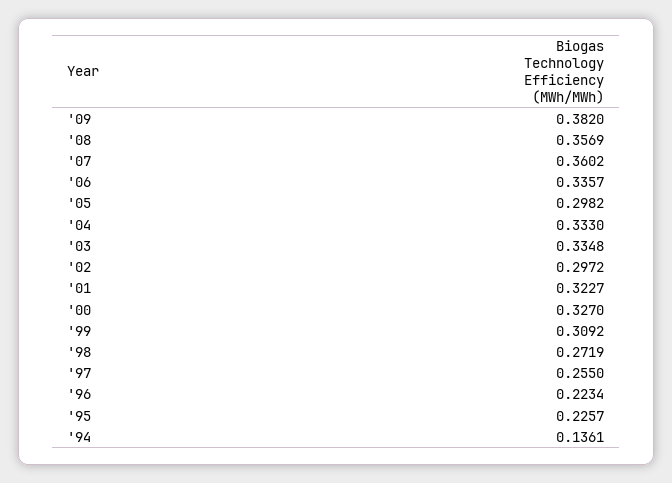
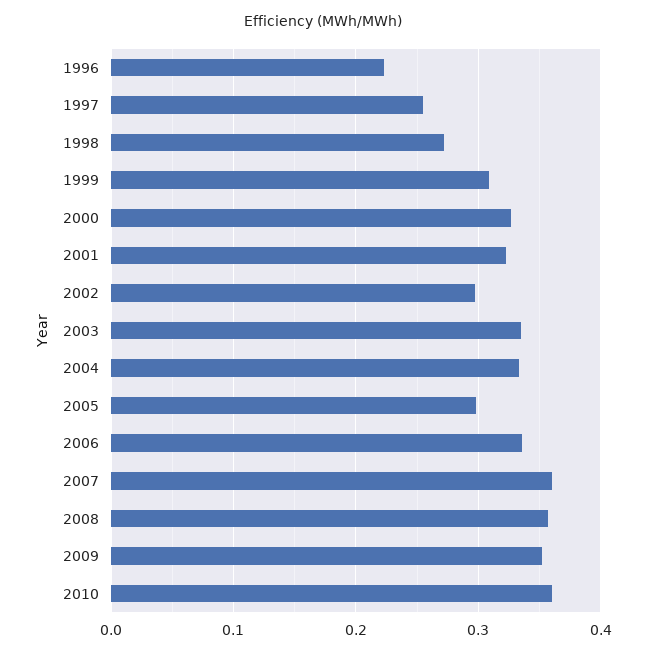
'09: 0.382 -> 0.35
'95: 0.2257 -> none
'94: 0.1361 -> none
2010: none -> 0.36

